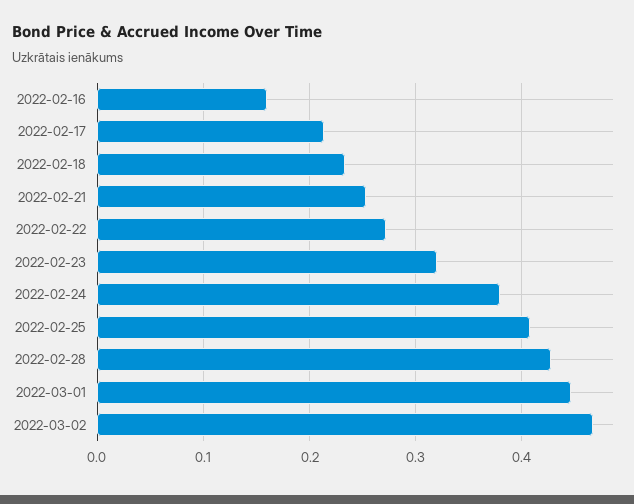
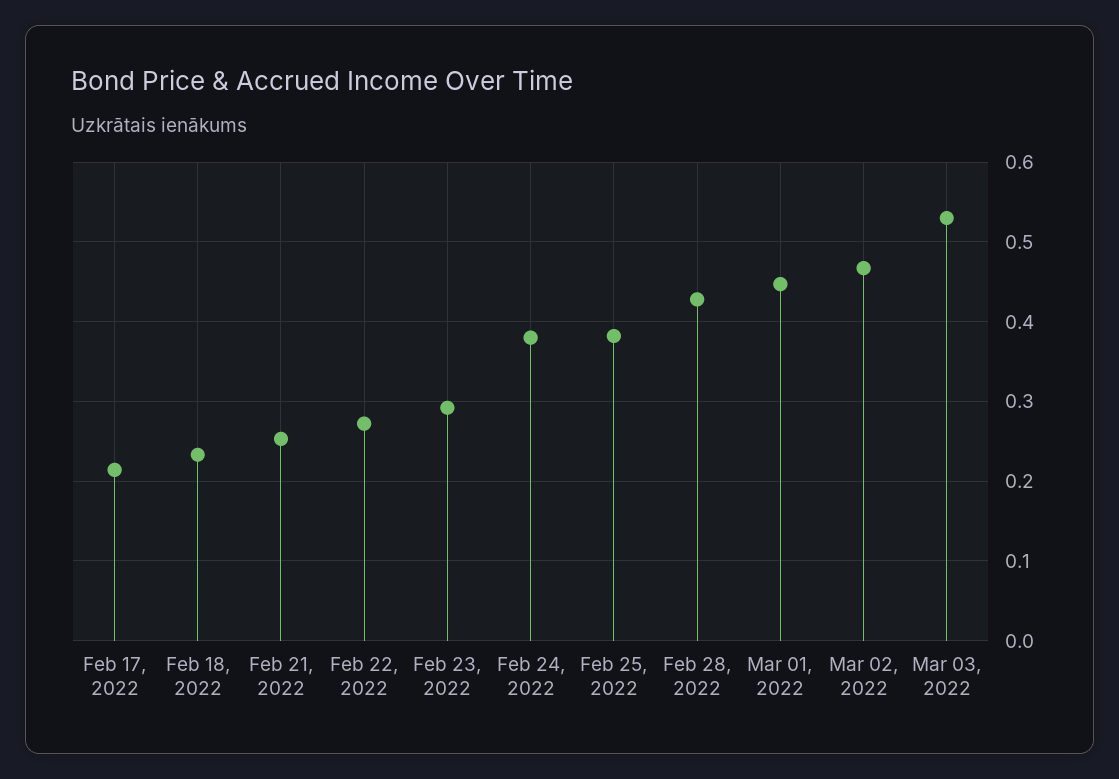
2022-02-16: 0.16 -> none
2022-02-23: 0.32 -> 0.29
2022-02-25: 0.41 -> 0.38
Mar 03, 2022: none -> 0.53

